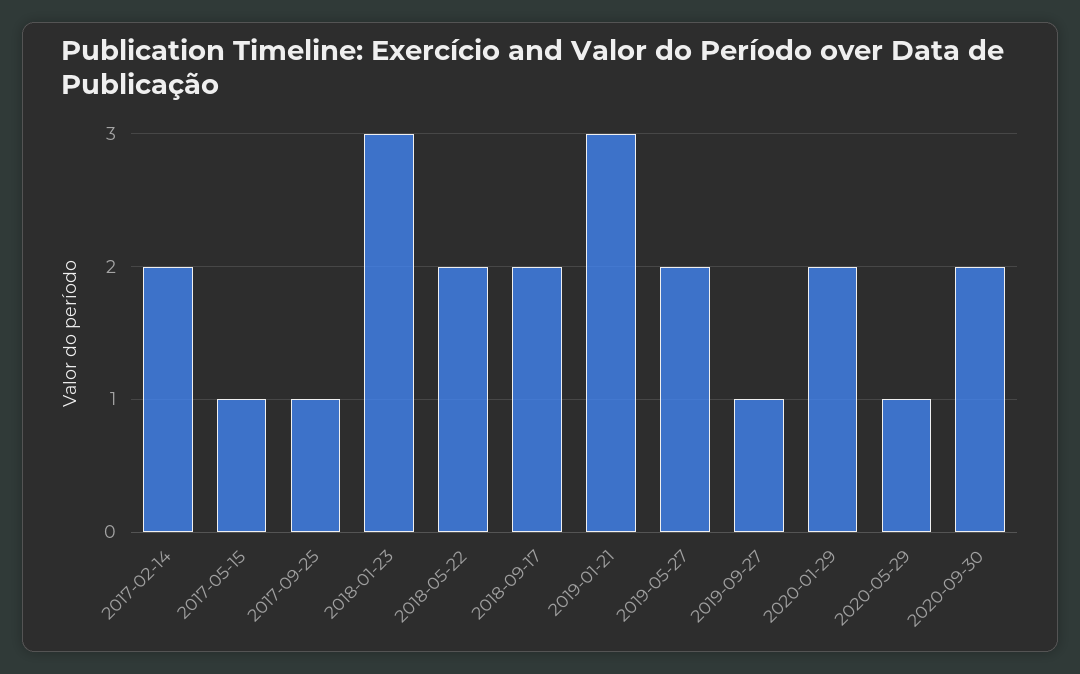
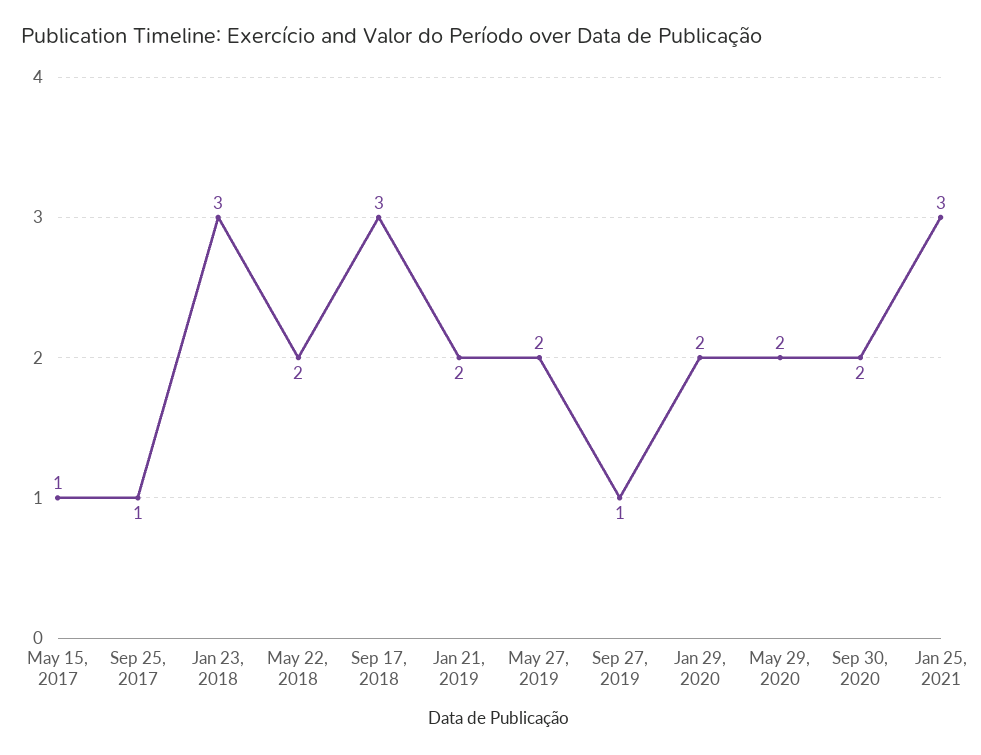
2017-02-14: 2 -> none
2018-09-17: 2 -> 3
2019-01-21: 3 -> 2
2020-05-29: 1 -> 2
Jan 25, 2021: none -> 3

